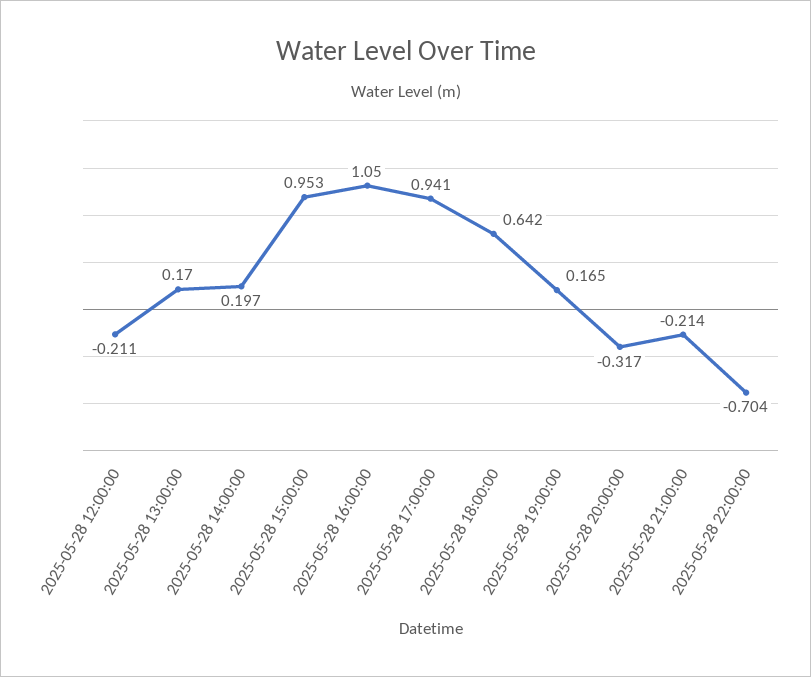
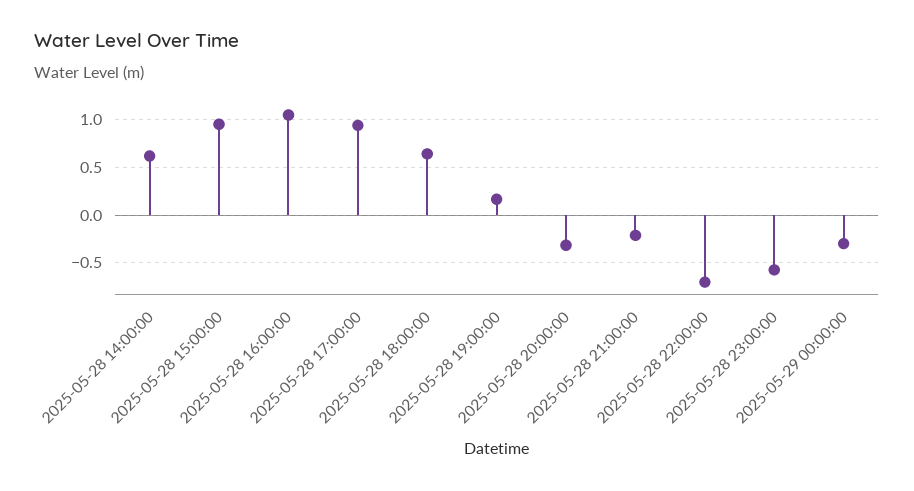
2025-05-28 12:00:00: -0.211 -> none
2025-05-28 13:00:00: 0.17 -> none
2025-05-28 14:00:00: 0.197 -> 0.6
2025-05-28 23:00:00: none -> -0.6
2025-05-29 00:00:00: none -> -0.3

